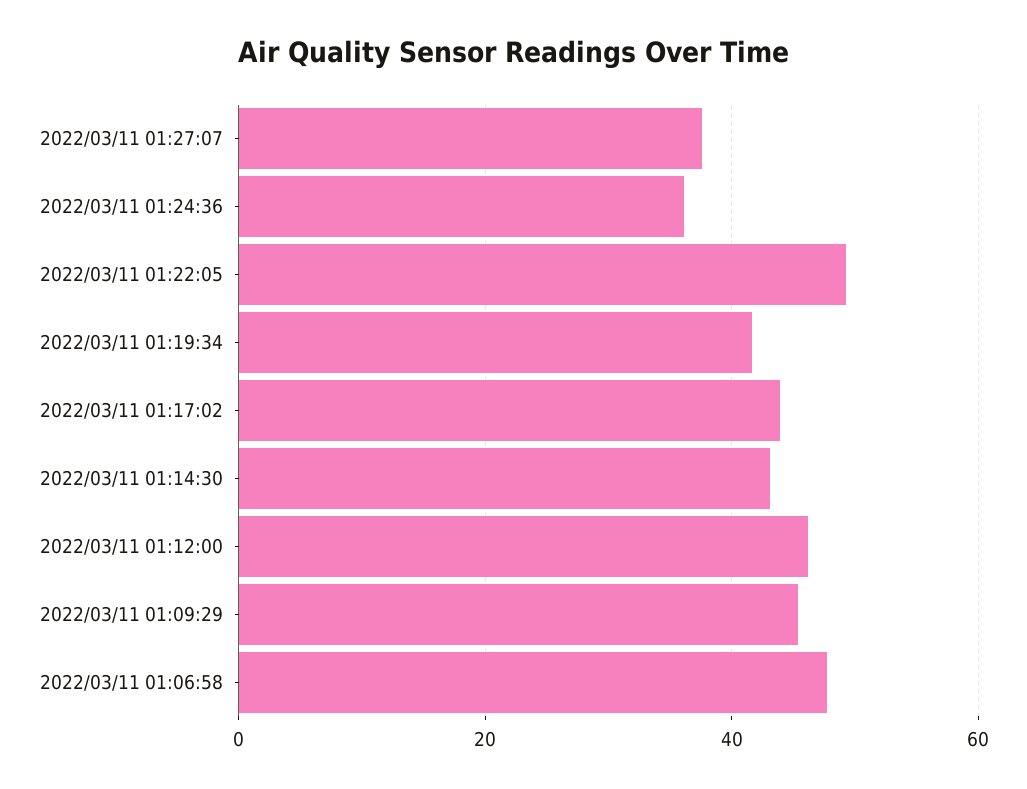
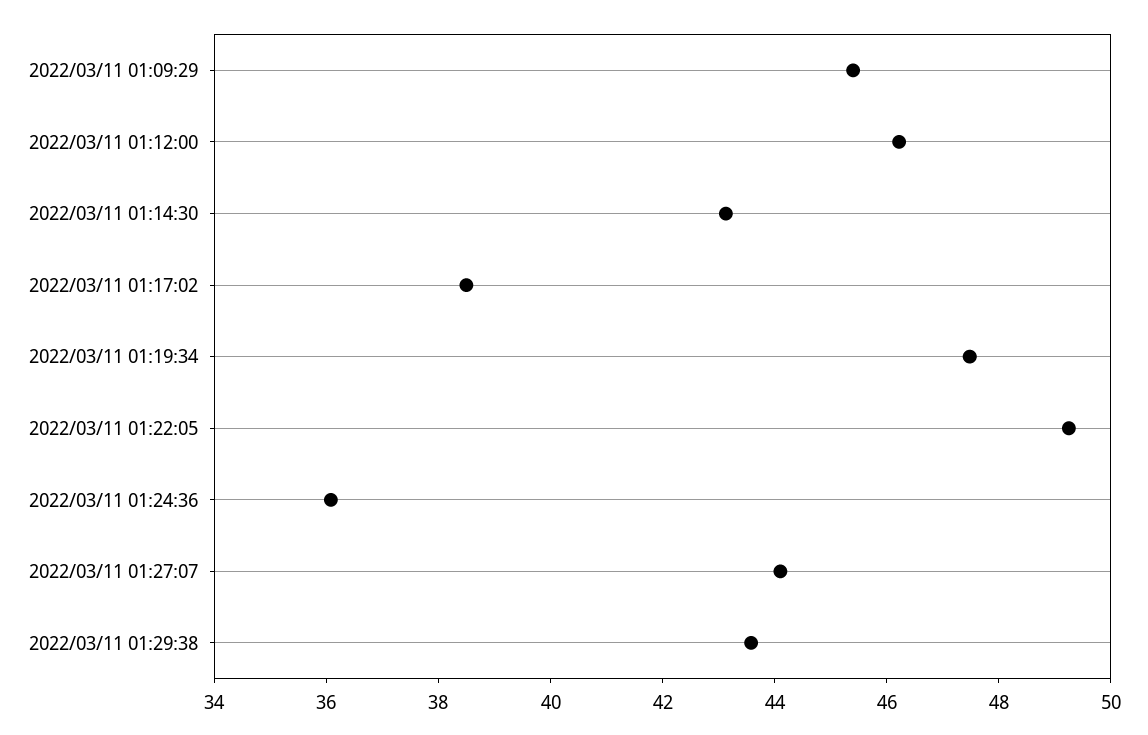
2022/03/11 01:27:07: 38 -> 44
2022/03/11 01:19:34: 42 -> 47.5
2022/03/11 01:17:02: 44 -> 38.5
2022/03/11 01:06:58: 48 -> none
2022/03/11 01:29:38: none -> 43.5

